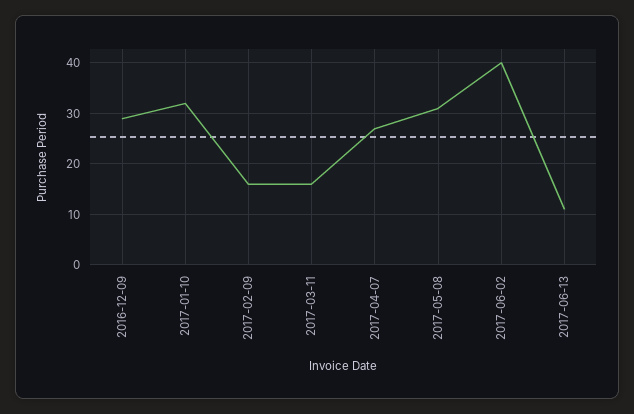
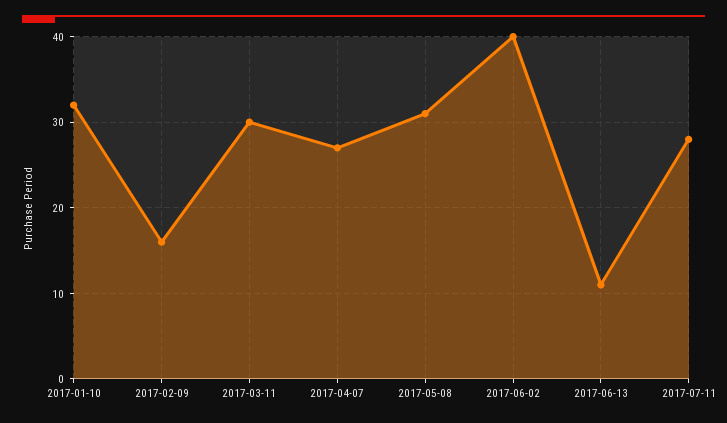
2016-12-09: 30 -> none
2017-03-11: 15 -> 30
2017-07-11: none -> 28

